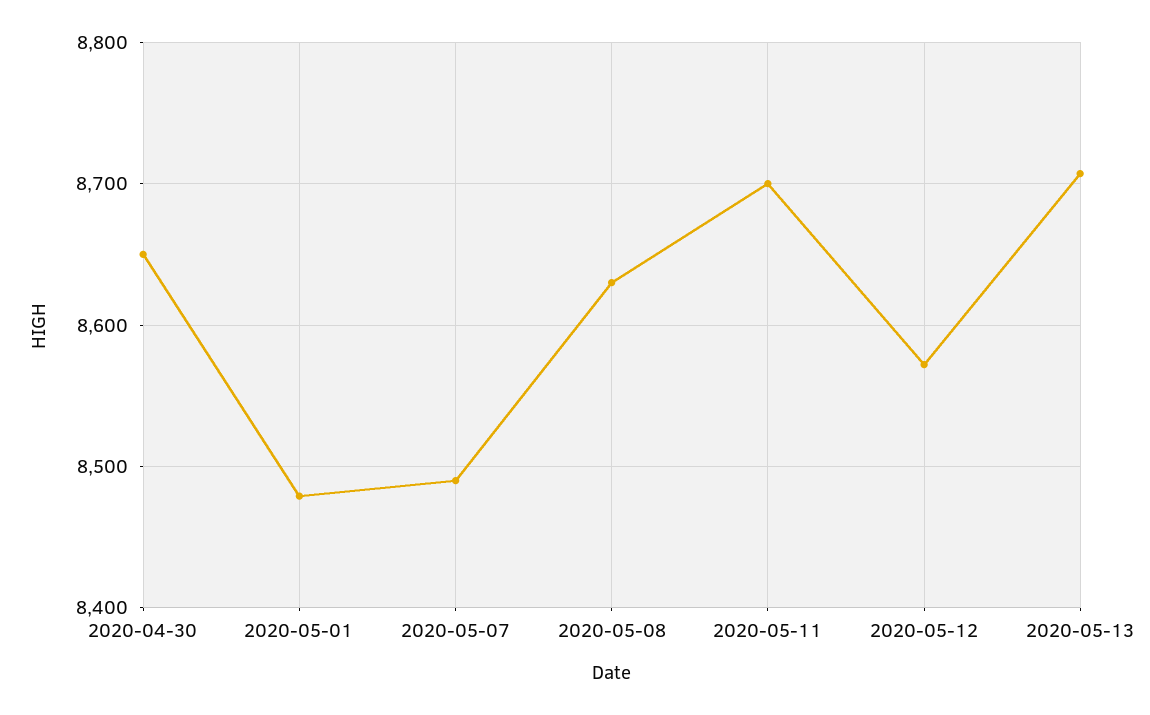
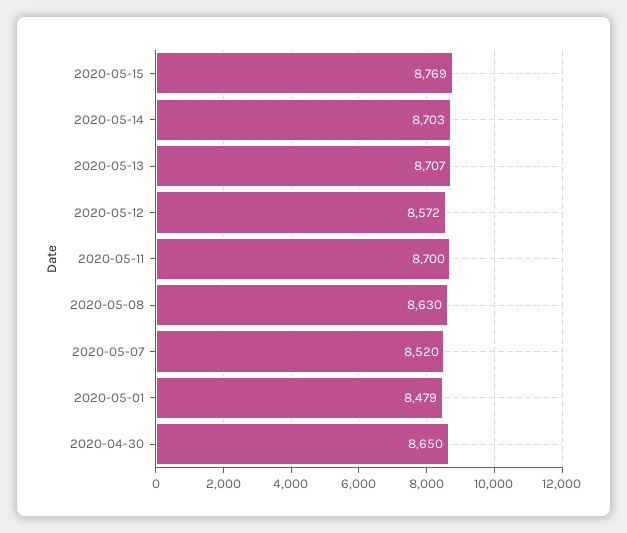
2020-05-07: 8490 -> 8520
2020-05-15: none -> 8769
2020-05-14: none -> 8703

